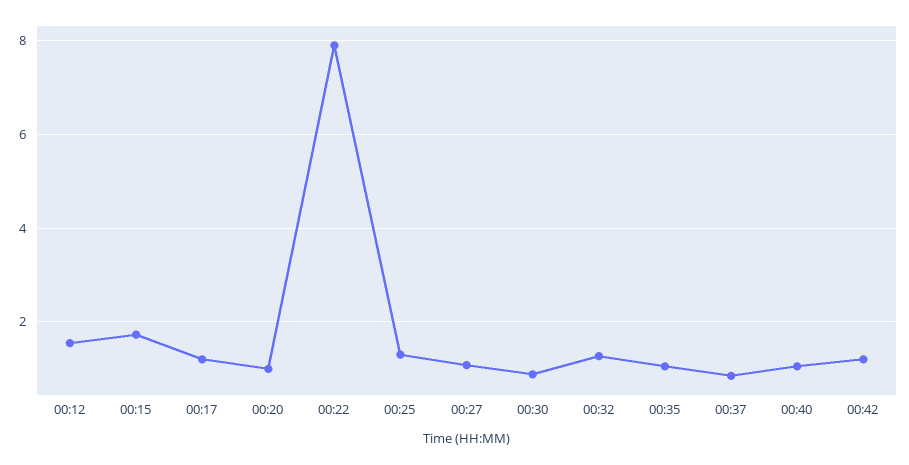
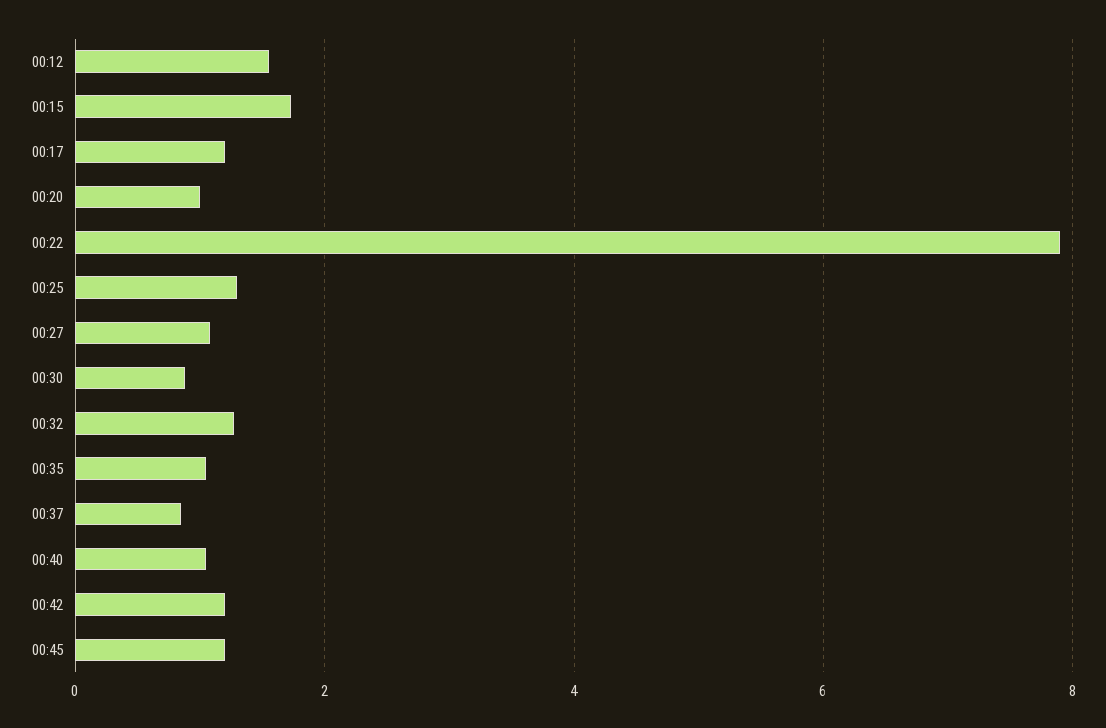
00:45: none -> 1.2

